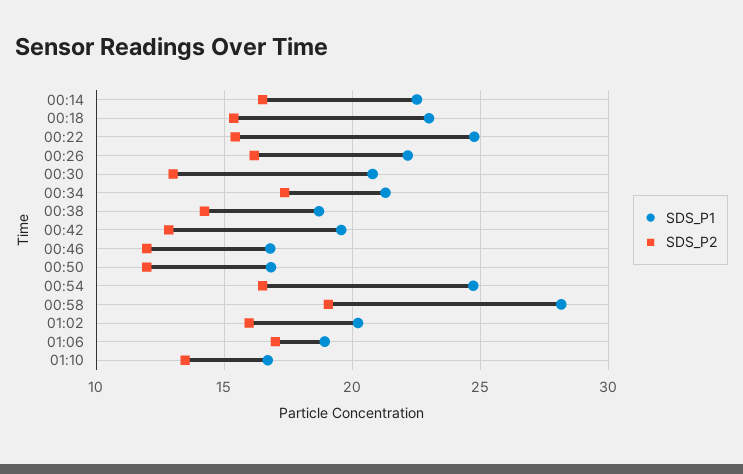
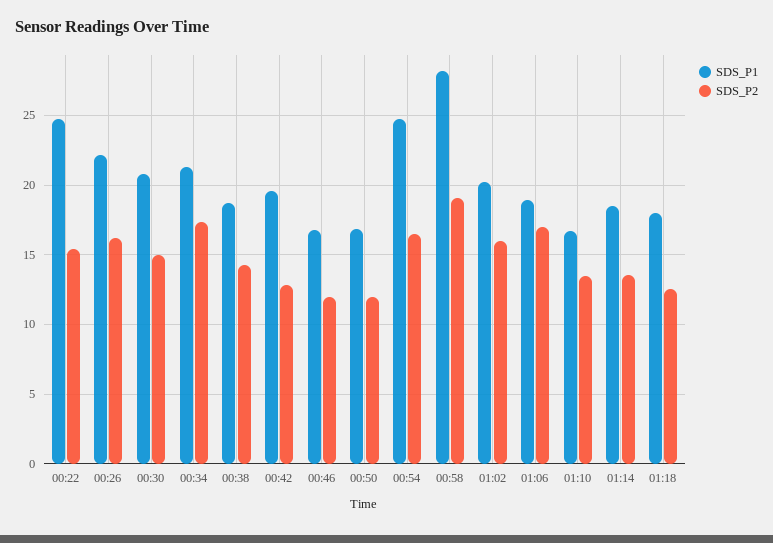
SDS_P1, 00:14: 22.5 -> none
SDS_P2, 00:14: 16.5 -> none
SDS_P1, 00:18: 23 -> none
SDS_P2, 00:18: 15.5 -> none
SDS_P2, 00:30: 13 -> 15
SDS_P1, 01:14: none -> 18.5
SDS_P2, 01:14: none -> 13.5
SDS_P1, 01:18: none -> 18
SDS_P2, 01:18: none -> 12.5

